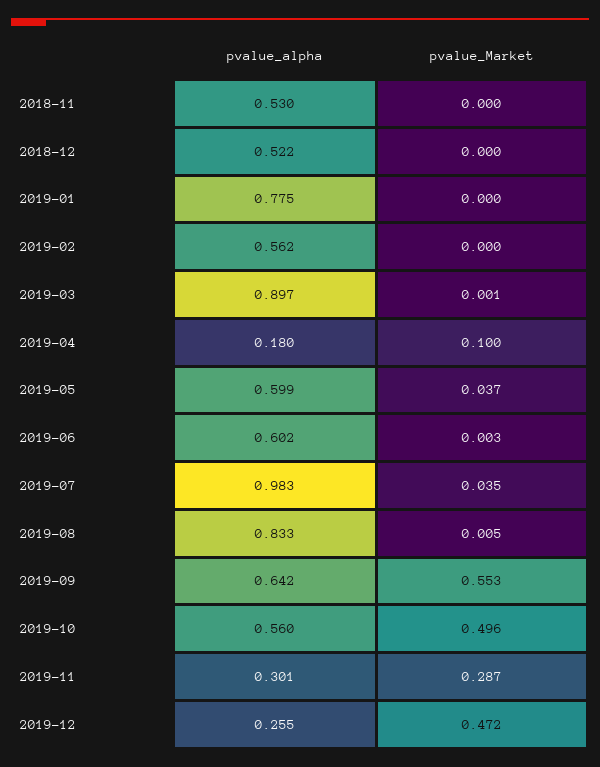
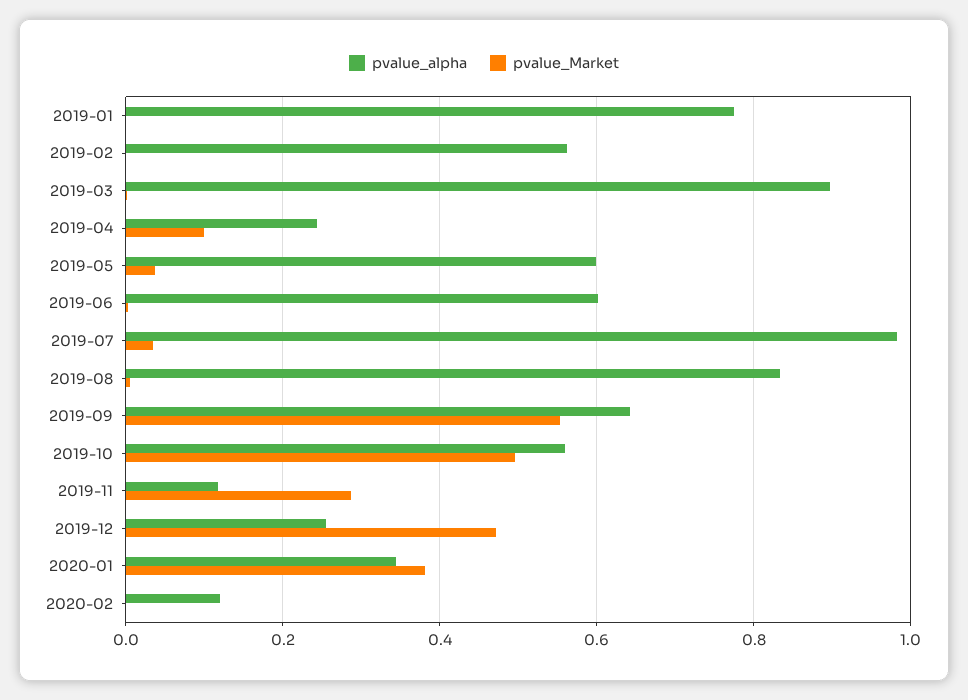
pvalue_alpha, 2018-11: 0.53 -> none
pvalue_Market, 2018-11: 0 -> none
pvalue_alpha, 2018-12: 0.522 -> none
pvalue_Market, 2018-12: 0 -> none
pvalue_alpha, 2019-04: 0.18 -> 0.24
pvalue_alpha, 2019-11: 0.301 -> 0.12
pvalue_alpha, 2020-01: none -> 0.34
pvalue_Market, 2020-01: none -> 0.38
pvalue_alpha, 2020-02: none -> 0.12
pvalue_Market, 2020-02: none -> 0

